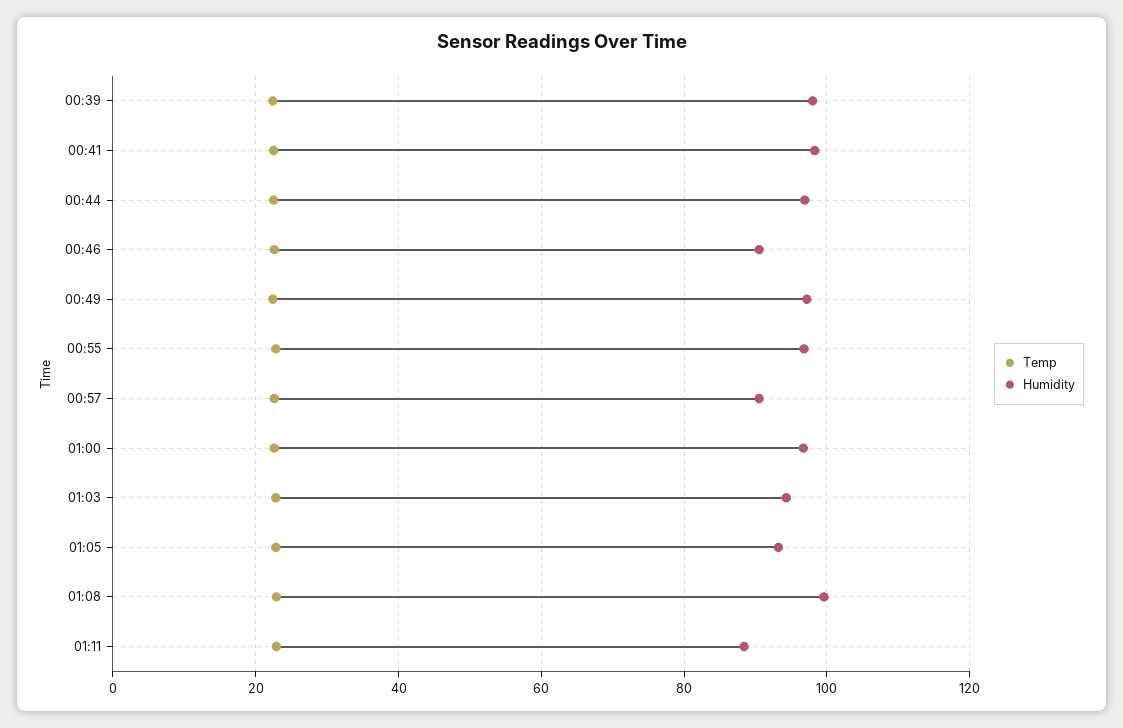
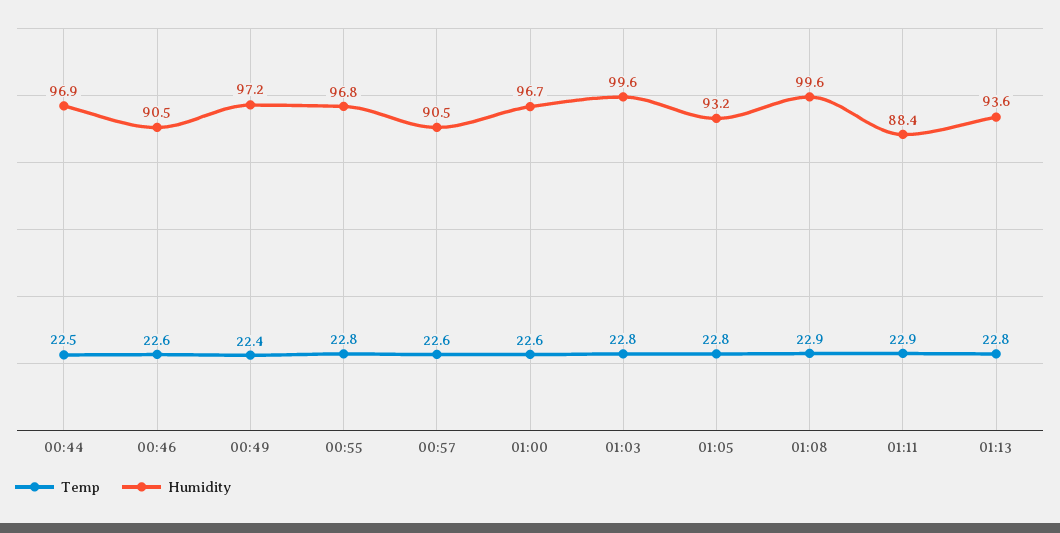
Temp, 00:39: 22 -> none
Humidity, 00:39: 98 -> none
Temp, 00:41: 22 -> none
Humidity, 00:41: 98 -> none
Humidity, 01:03: 94 -> 99.6
Temp, 01:13: none -> 22.8
Humidity, 01:13: none -> 93.6

